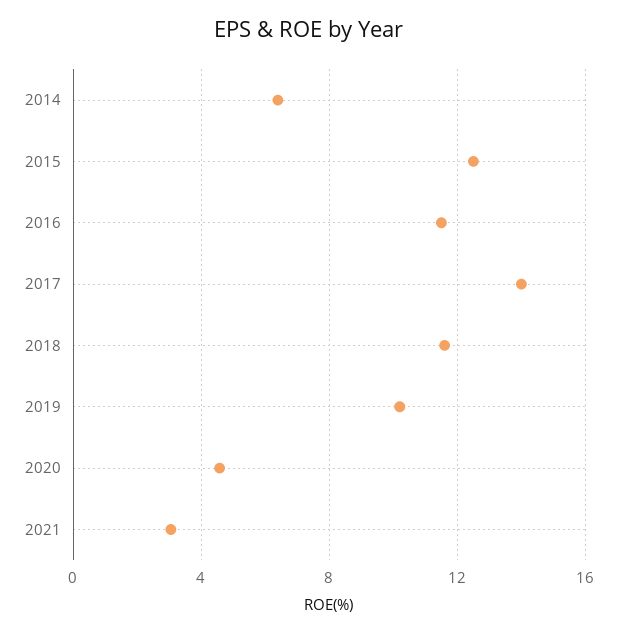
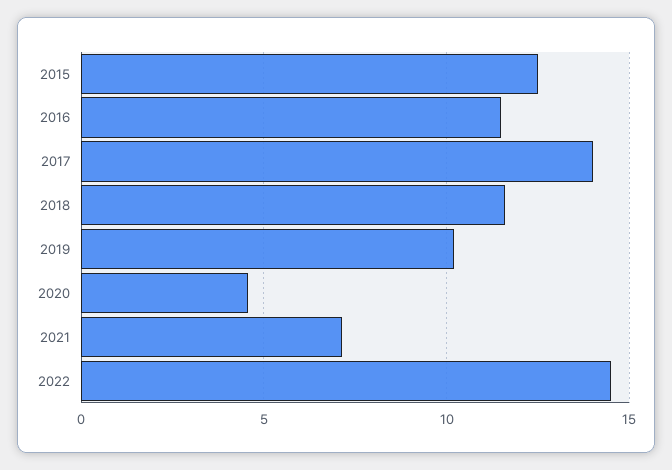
2014: 6.5 -> none
2021: 3 -> 7
2022: none -> 14.5

